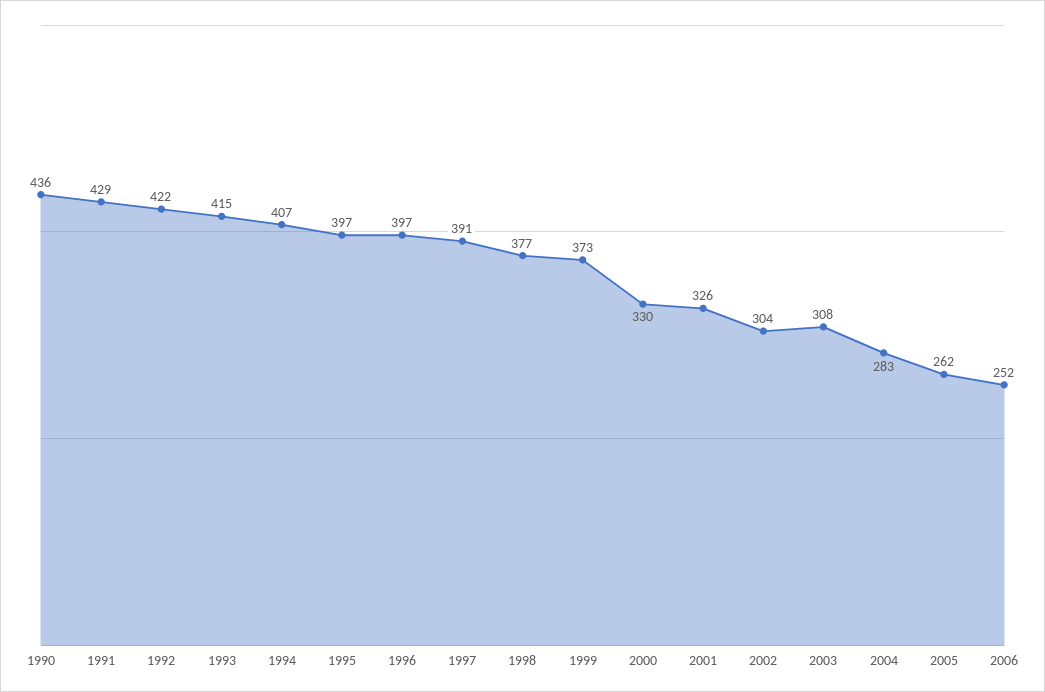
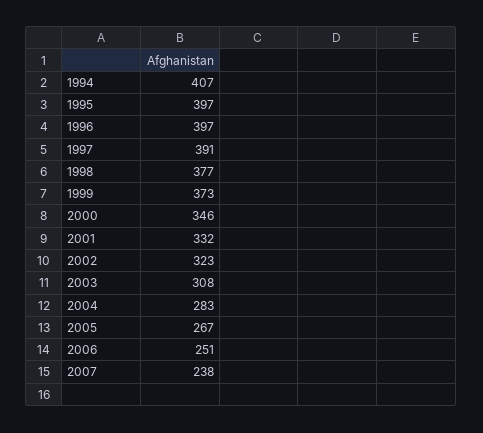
1990: 436 -> none
1991: 429 -> none
1992: 422 -> none
1993: 415 -> none
2000: 330 -> 346
2001: 326 -> 332
2002: 304 -> 323
2005: 262 -> 267
2006: 252 -> 251
2007: none -> 238

